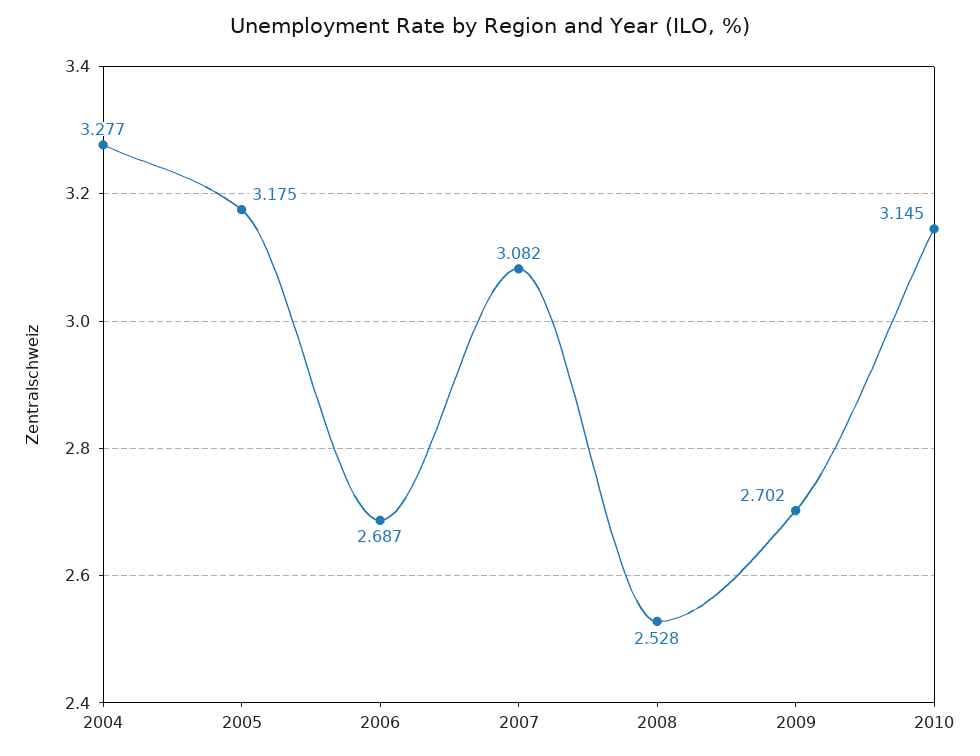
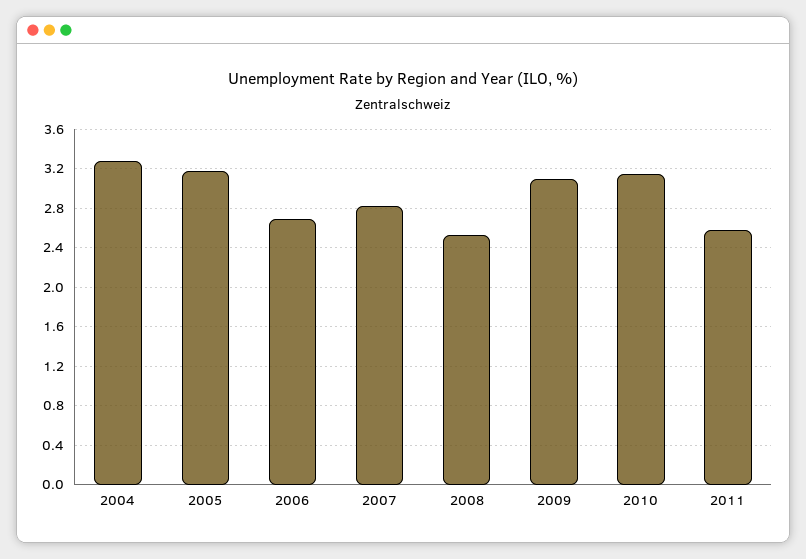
2007: 3.082 -> 2.8
2009: 2.702 -> 3.1
2011: none -> 2.6

